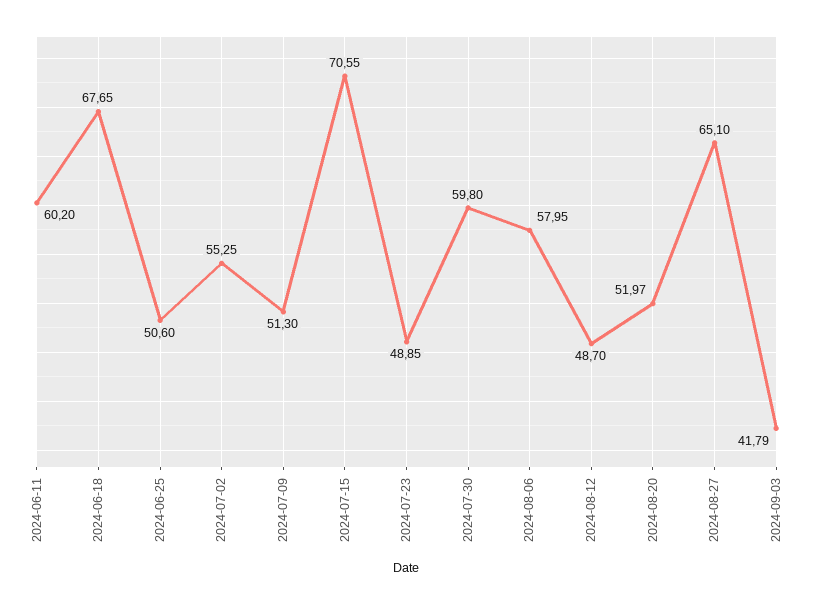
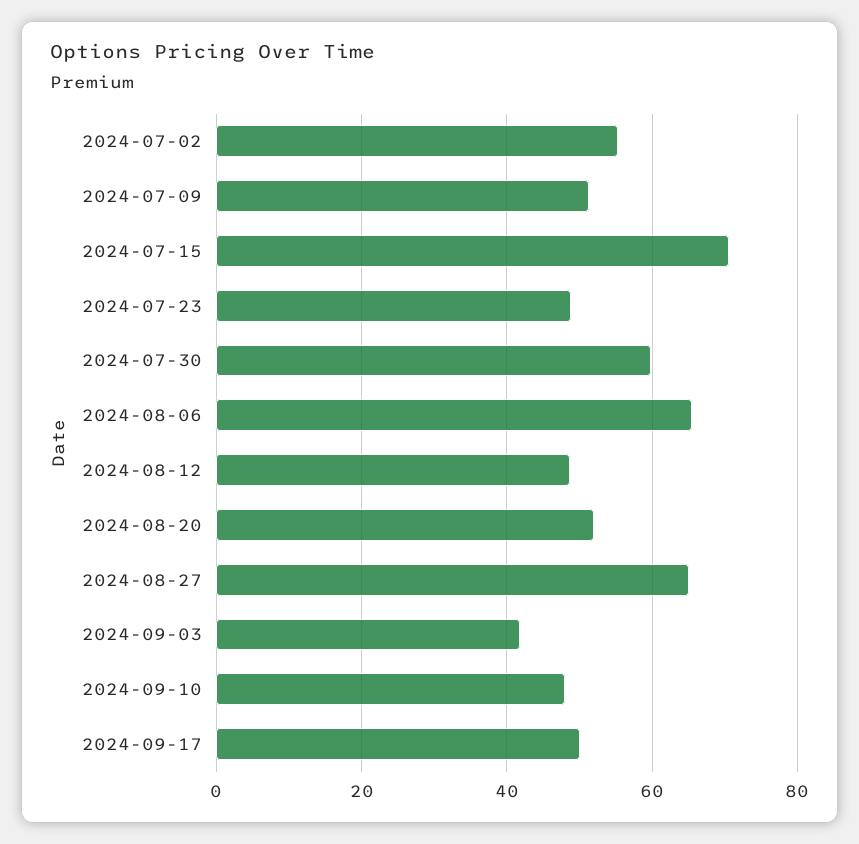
2024-06-11: 60.2 -> none
2024-06-18: 67.65 -> none
2024-06-25: 50.6 -> none
2024-08-06: 57.95 -> 66
2024-09-10: none -> 48
2024-09-17: none -> 50

